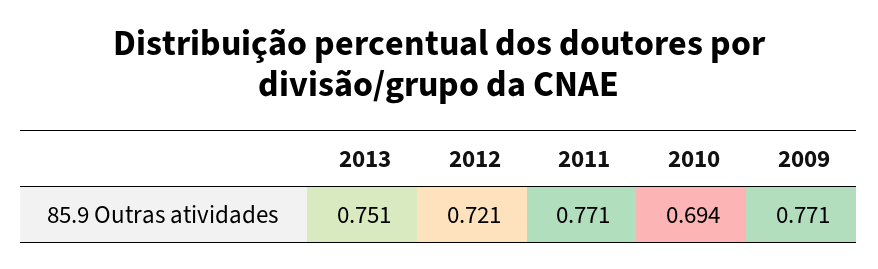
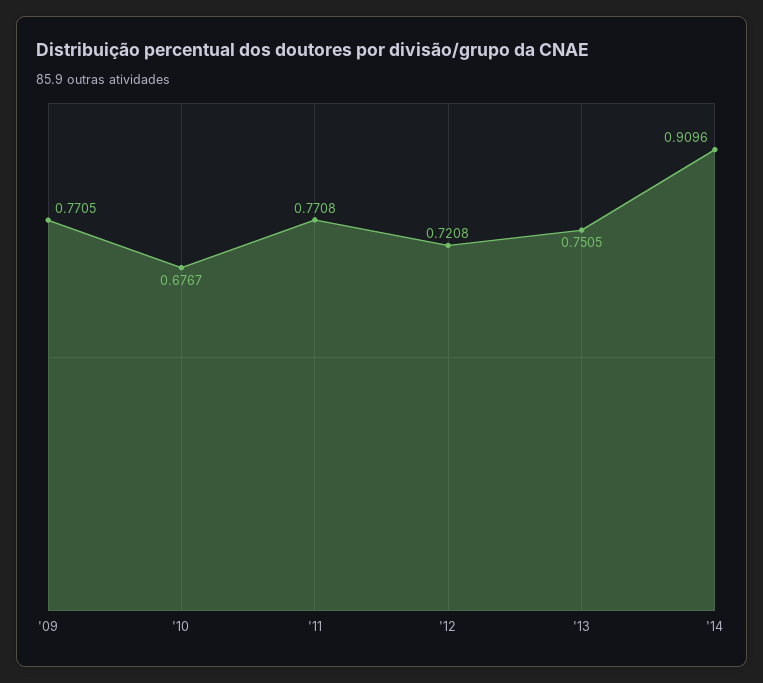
2010: 0.694 -> 0.6767
'14: none -> 0.9096

